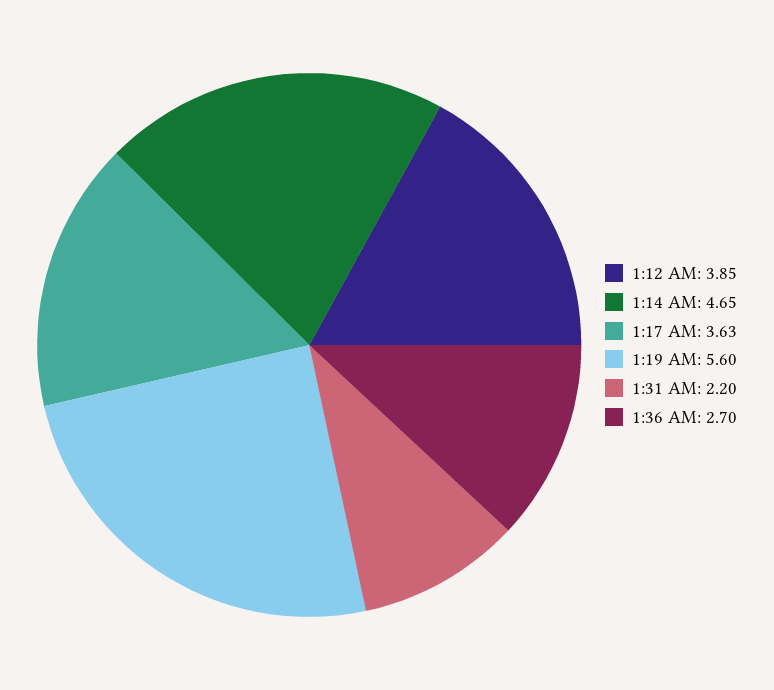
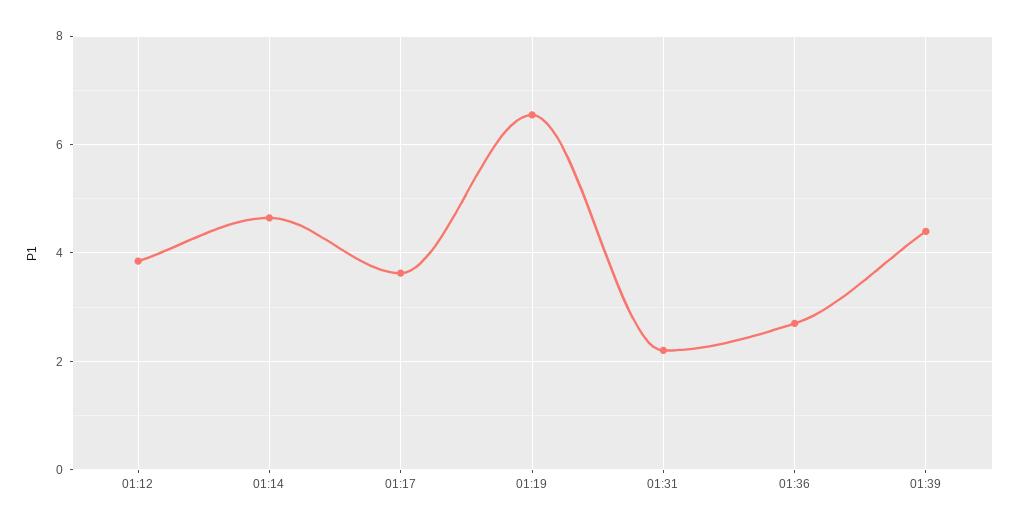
1:19 AM: 5.6 -> 6.6
01:39: none -> 4.4

